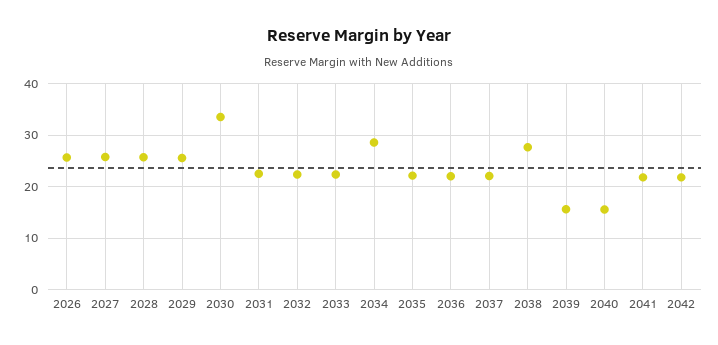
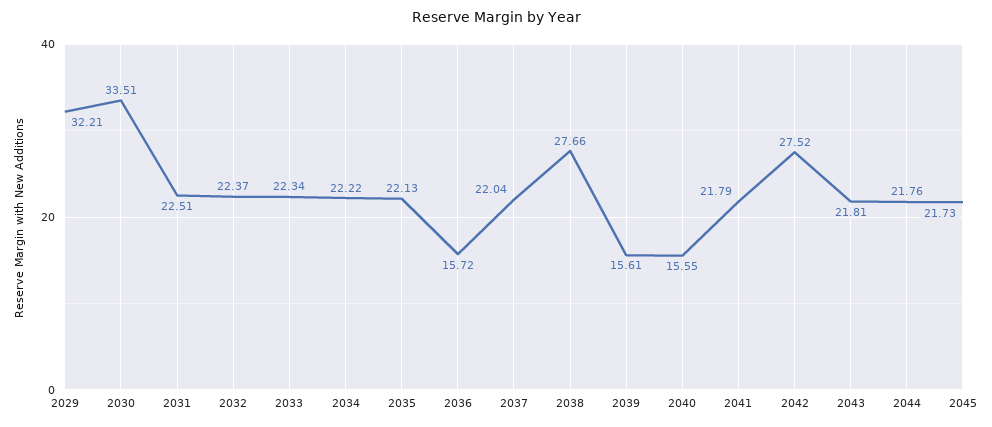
2026: 26 -> none
2027: 26 -> none
2028: 26 -> none
2029: 26 -> 32.21
2034: 28 -> 22.22
2036: 22 -> 15.72
2042: 22 -> 27.52
2043: none -> 21.81
2044: none -> 21.76
2045: none -> 21.73

